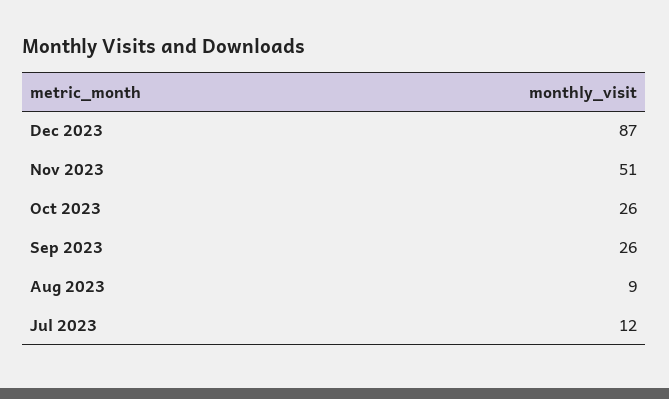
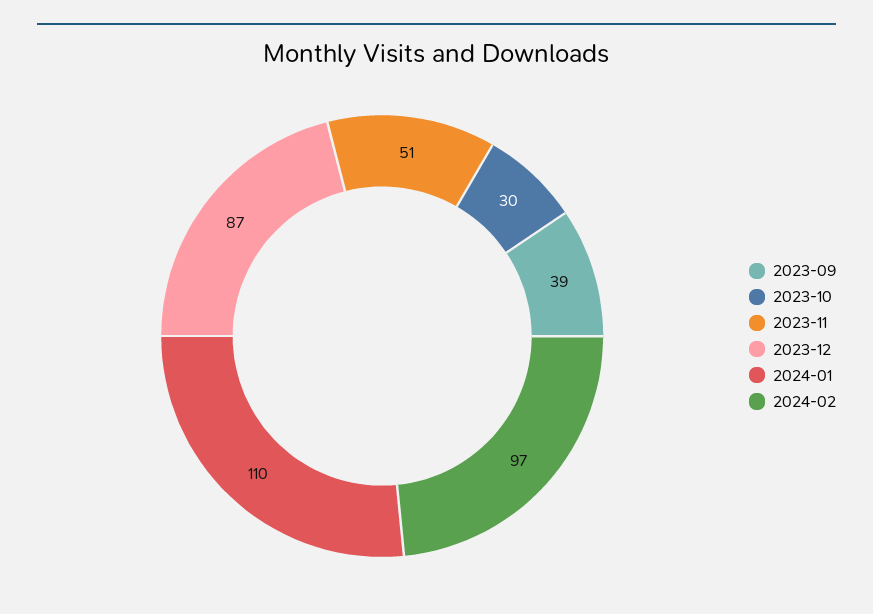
Oct 2023: 26 -> 30
Sep 2023: 26 -> 39
Aug 2023: 9 -> none
Jul 2023: 12 -> none
2024-01: none -> 110
2024-02: none -> 97

